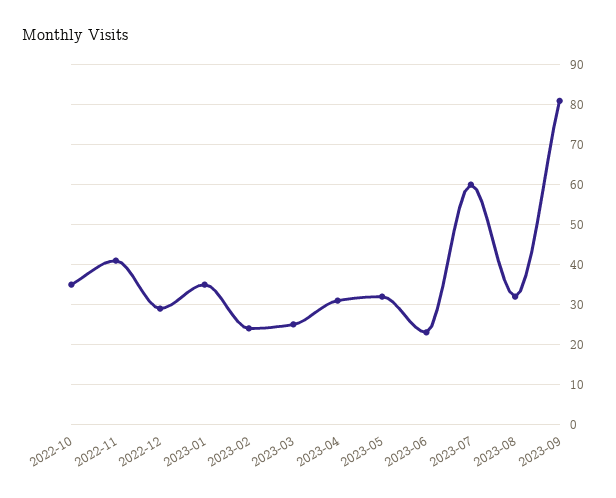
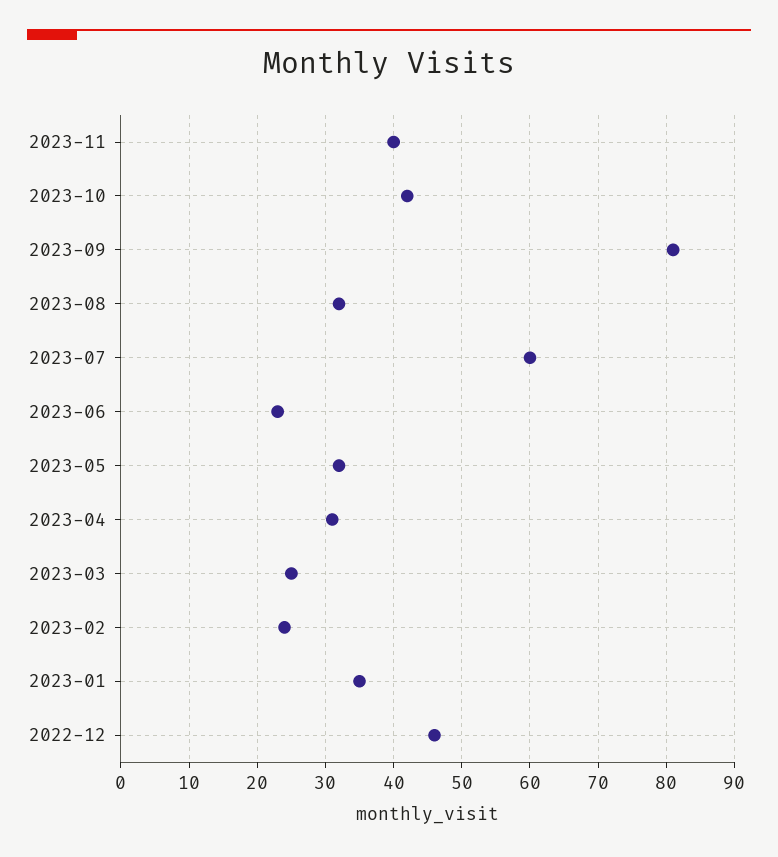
2022-10: 35 -> none
2022-11: 40 -> none
2022-12: 30 -> 46
2023-11: none -> 40
2023-10: none -> 42

